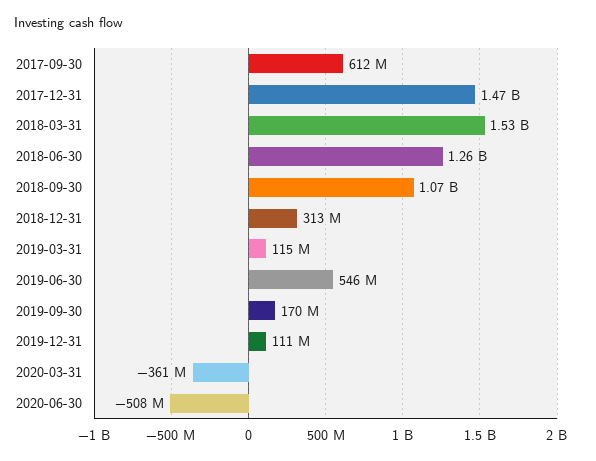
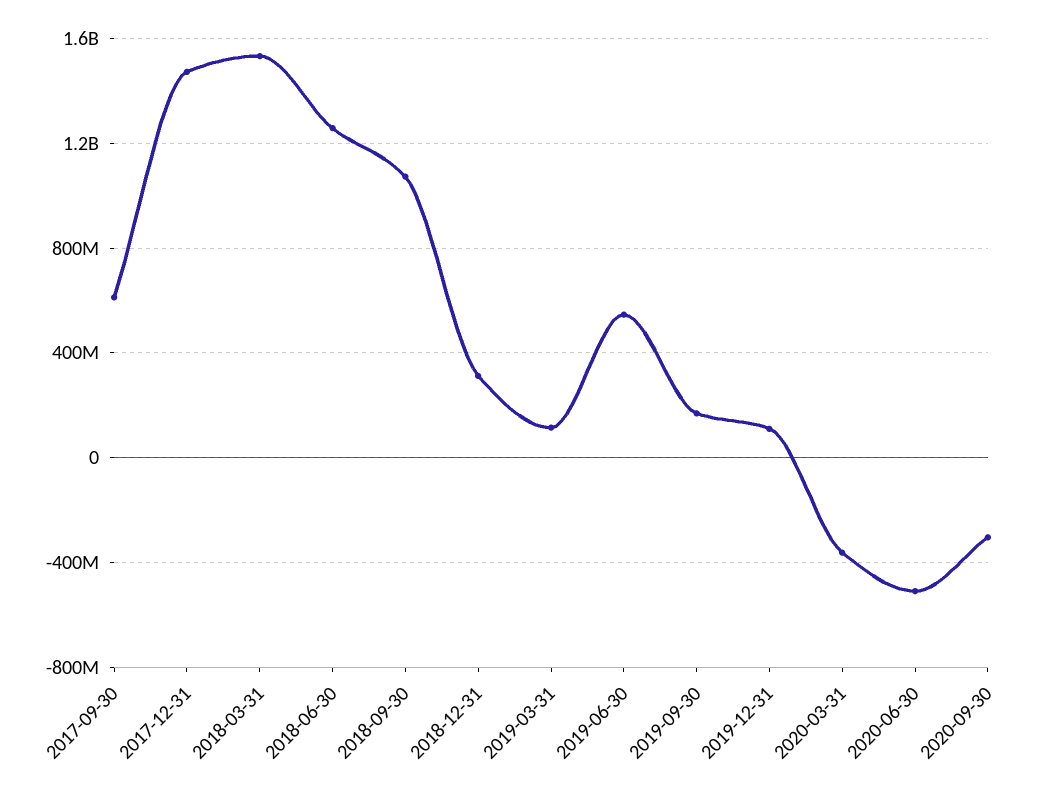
2020-09-30: none -> -300000000

